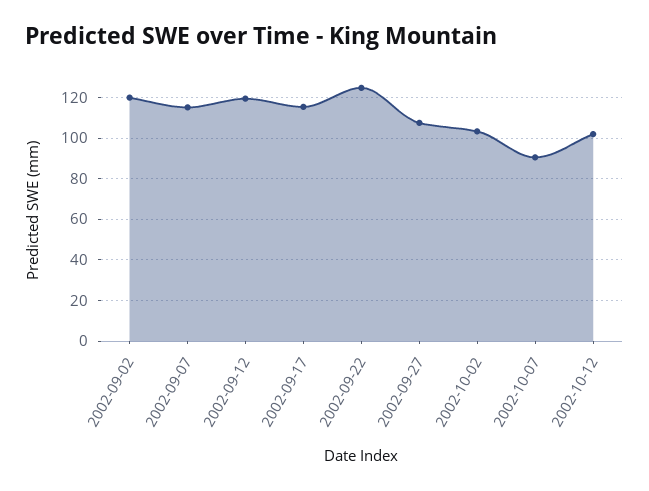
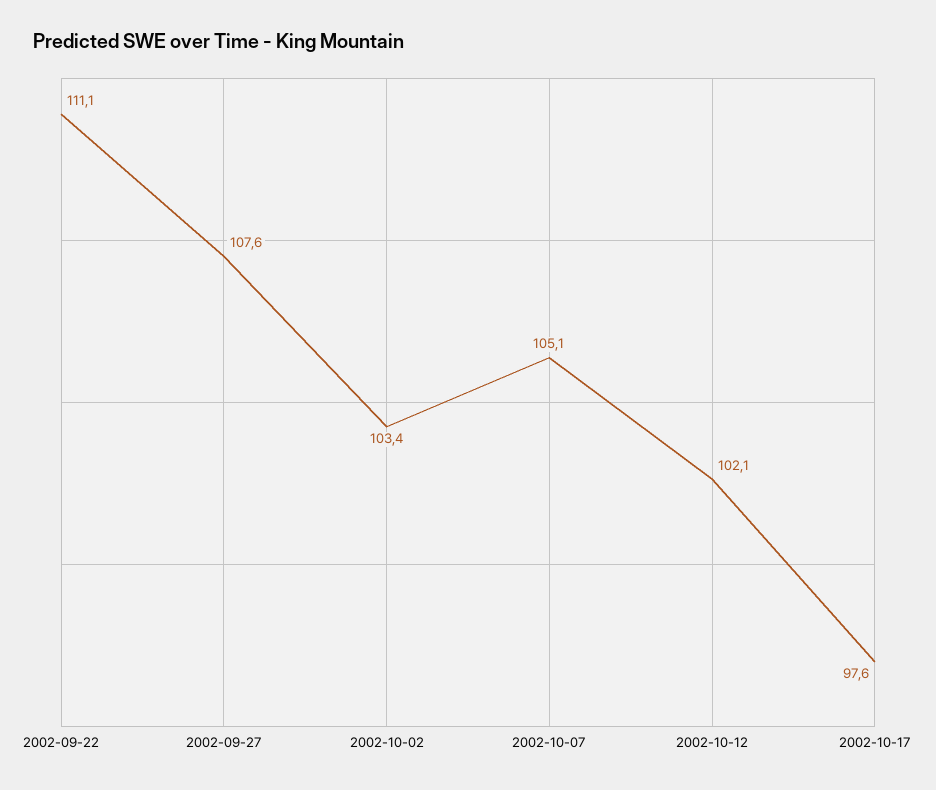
2002-09-02: 120 -> none
2002-09-07: 115 -> none
2002-09-12: 120 -> none
2002-09-17: 115 -> none
2002-09-22: 125 -> 111.1
2002-10-07: 90 -> 105.1
2002-10-17: none -> 97.6

